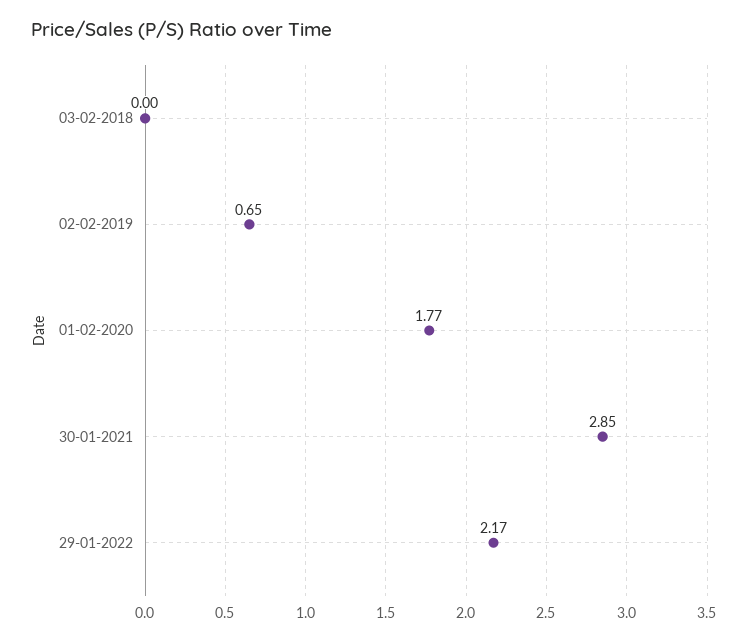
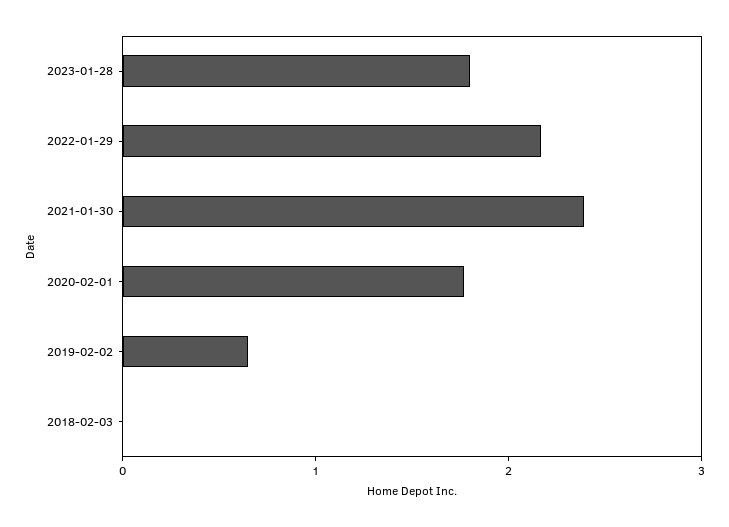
30-01-2021: 2.85 -> 2.4
2023-01-28: none -> 1.8

